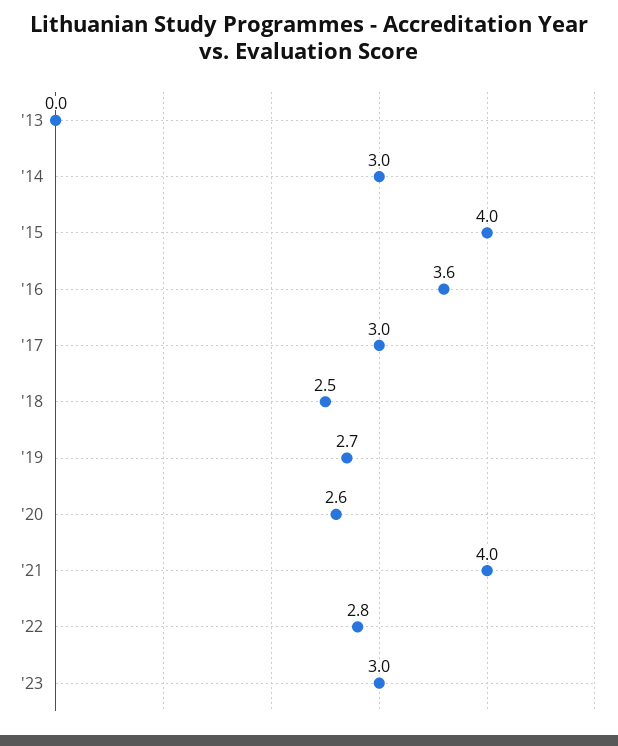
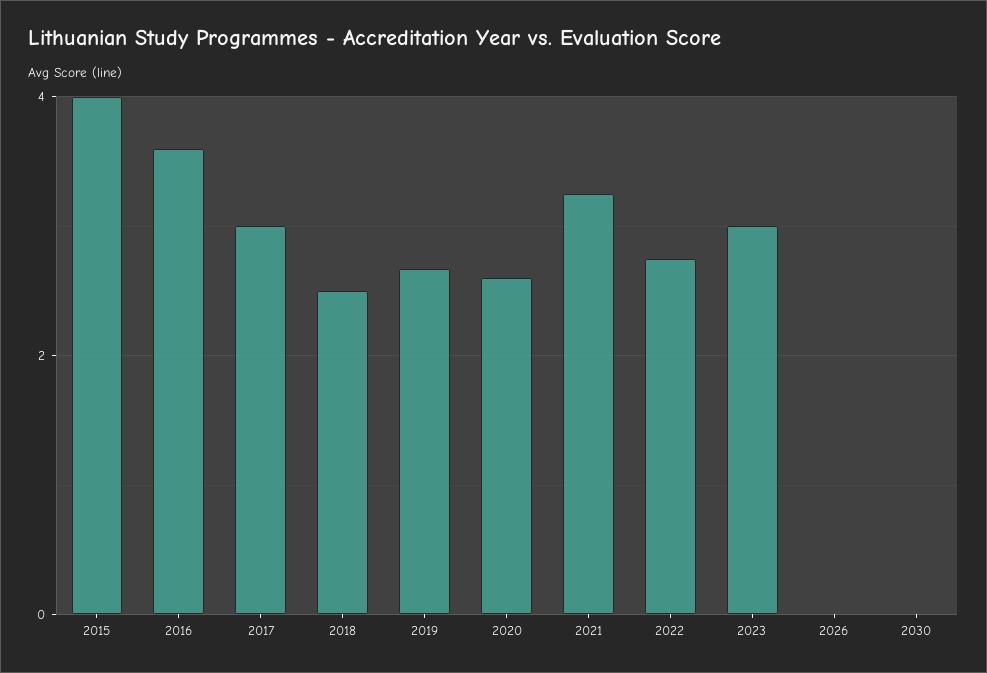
'13: 0 -> none
'14: 3 -> none
'21: 4 -> 3.2
2026: none -> 0
2030: none -> 0

